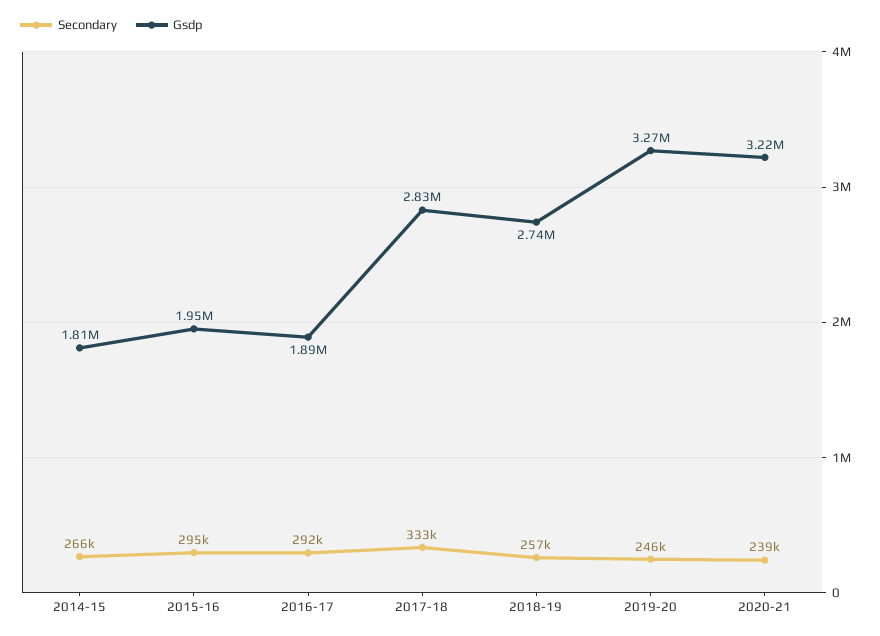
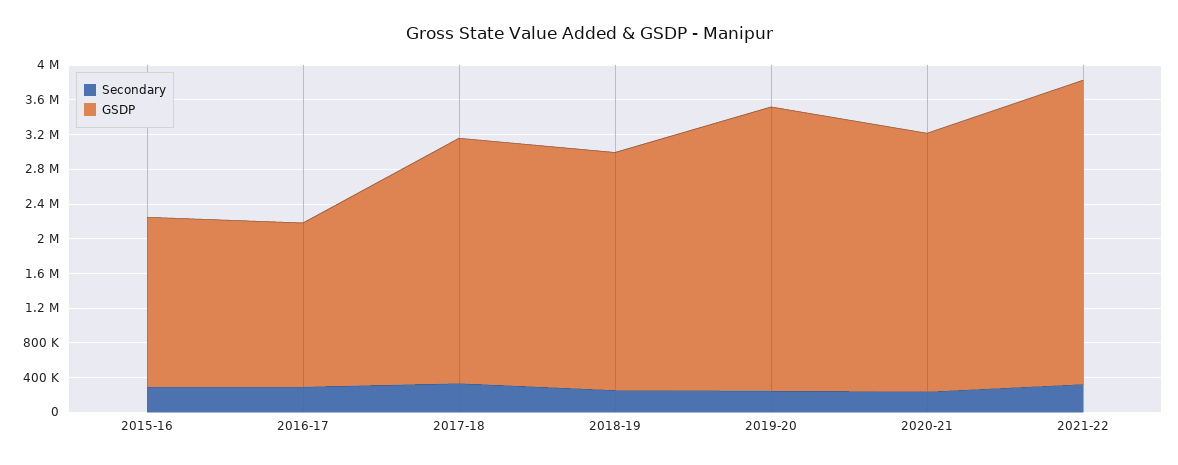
Secondary, 2014-15: 266000 -> none
Gsdp, 2014-15: 1810000 -> none
Gsdp, 2020-21: 3220000 -> 3000000
Secondary, 2021-22: none -> 300000
Gsdp, 2021-22: none -> 3500000

